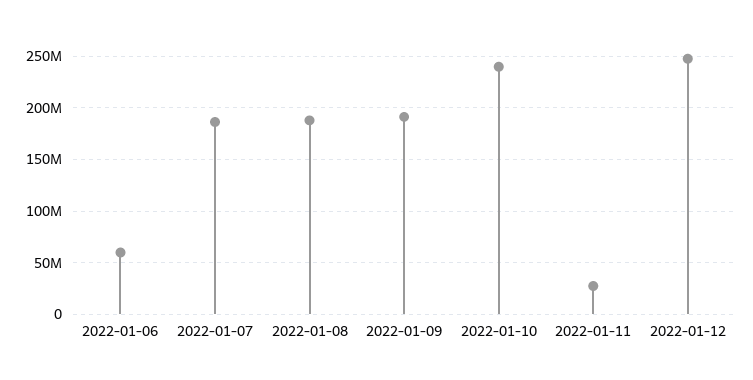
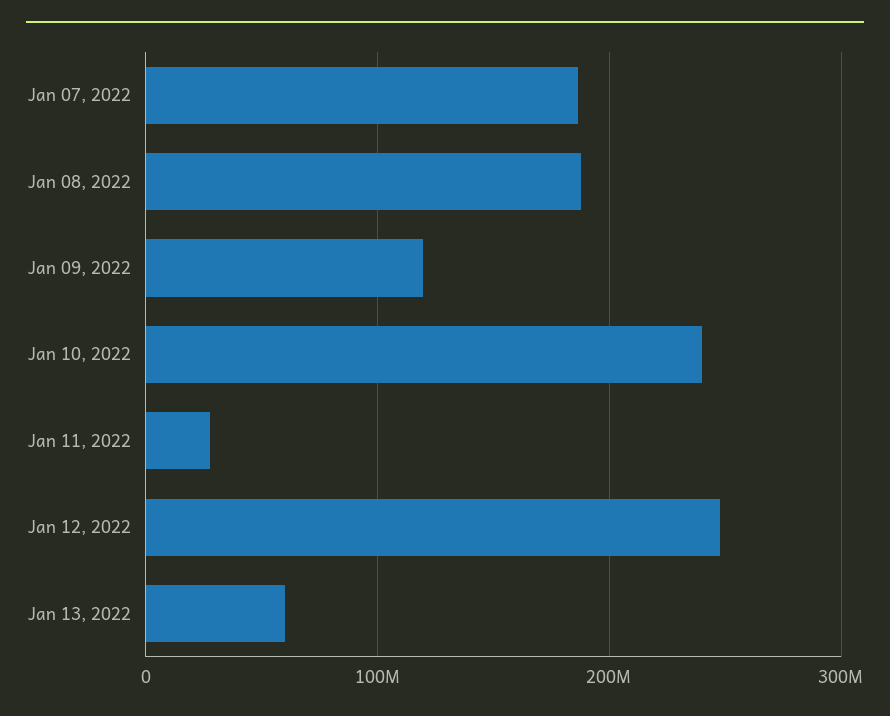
2022-01-06: 60000000 -> none
2022-01-09: 190000000 -> 120000000
Jan 13, 2022: none -> 60000000

